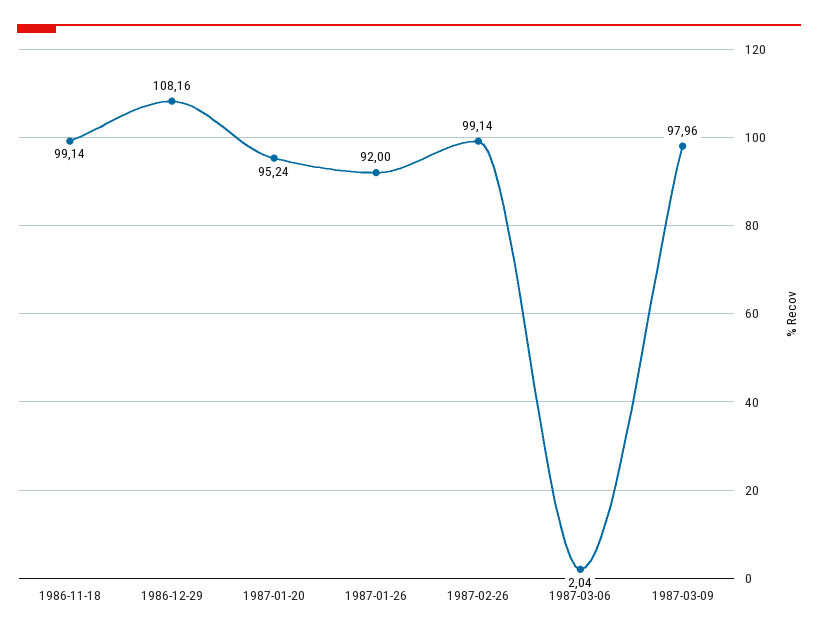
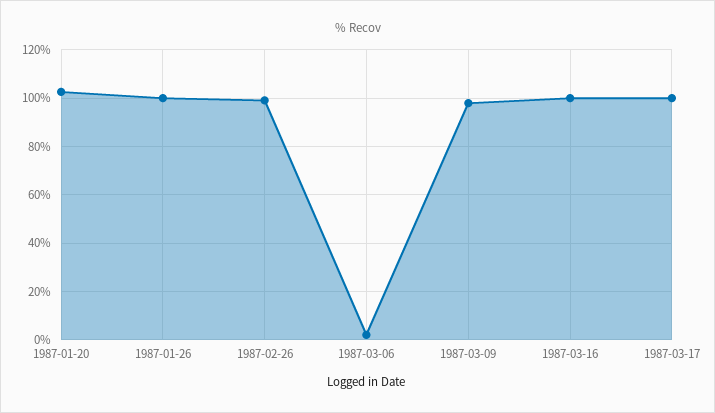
1986-11-18: 99.14 -> none
1986-12-29: 108.16 -> none
1987-01-20: 95.24 -> 102.5
1987-01-26: 92 -> 100
1987-03-16: none -> 100
1987-03-17: none -> 100

